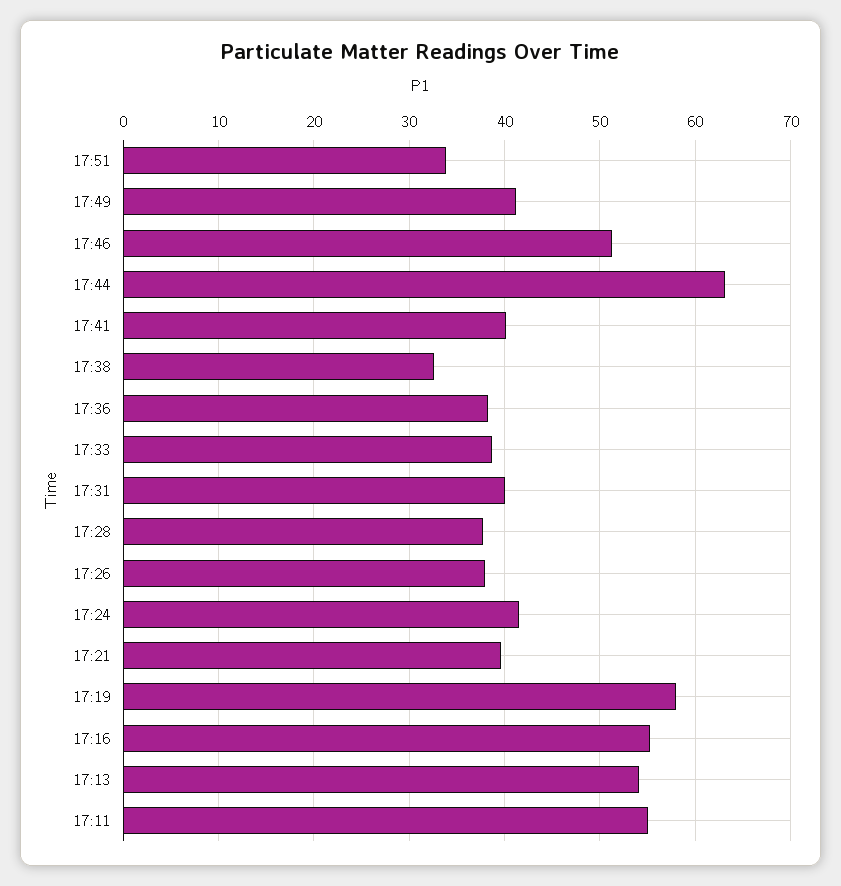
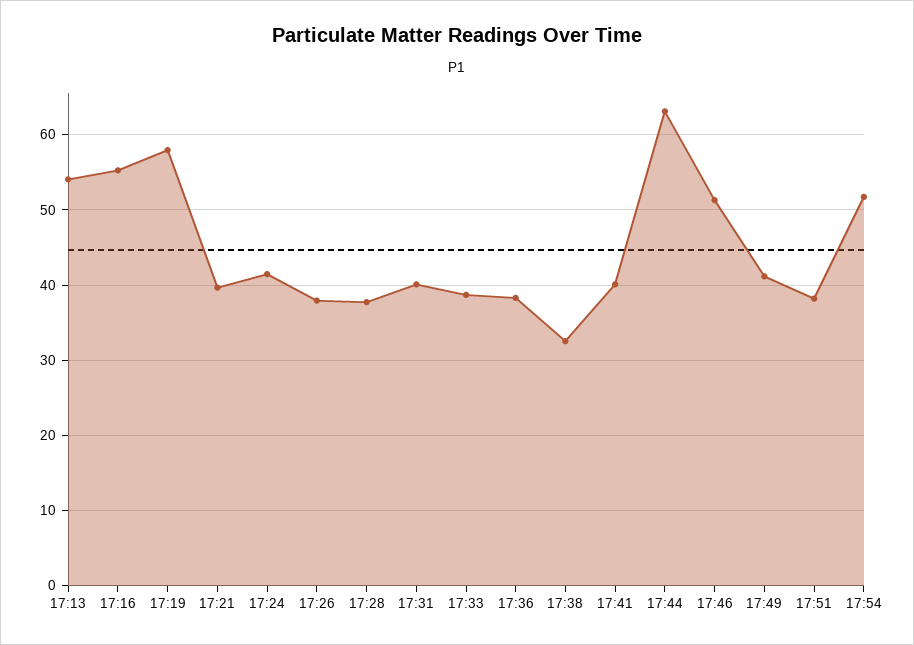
17:51: 34 -> 38
17:11: 55 -> none
17:54: none -> 52

